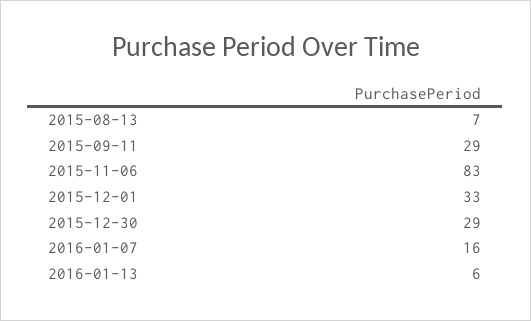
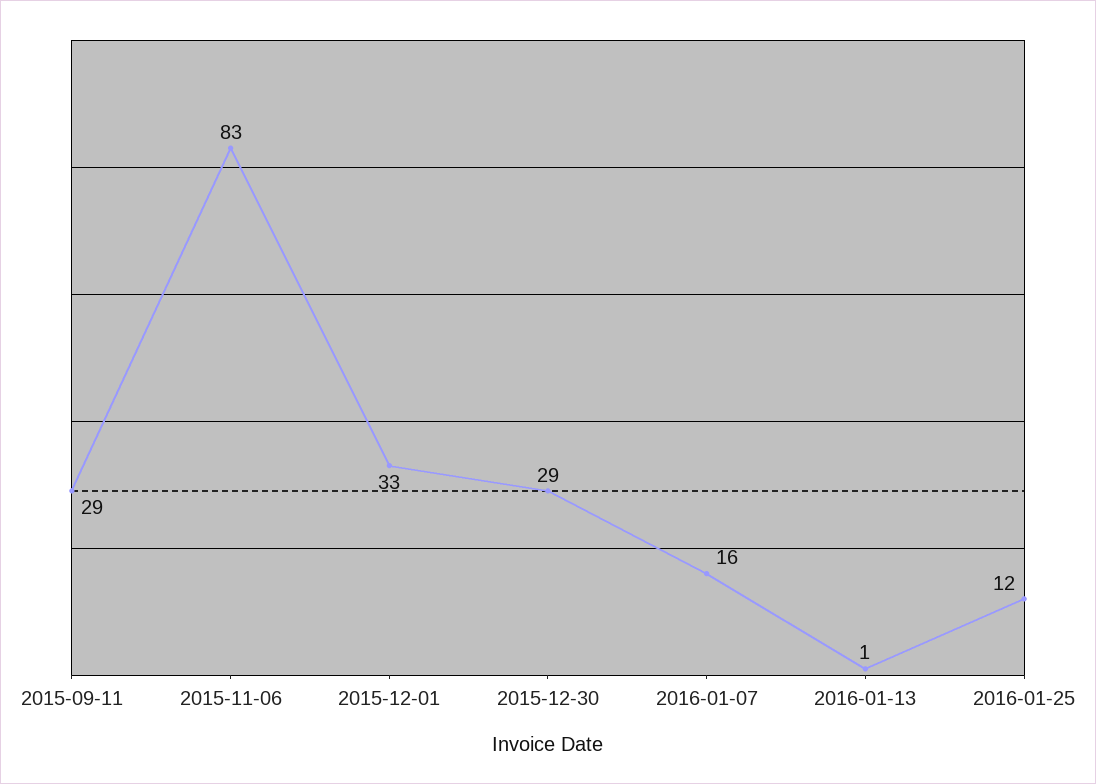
2015-08-13: 7 -> none
2016-01-13: 6 -> 1
2016-01-25: none -> 12

